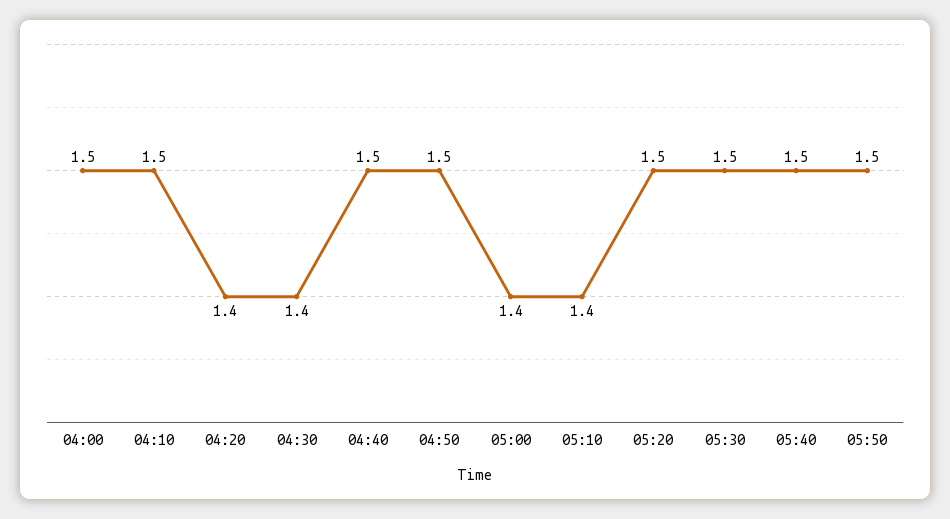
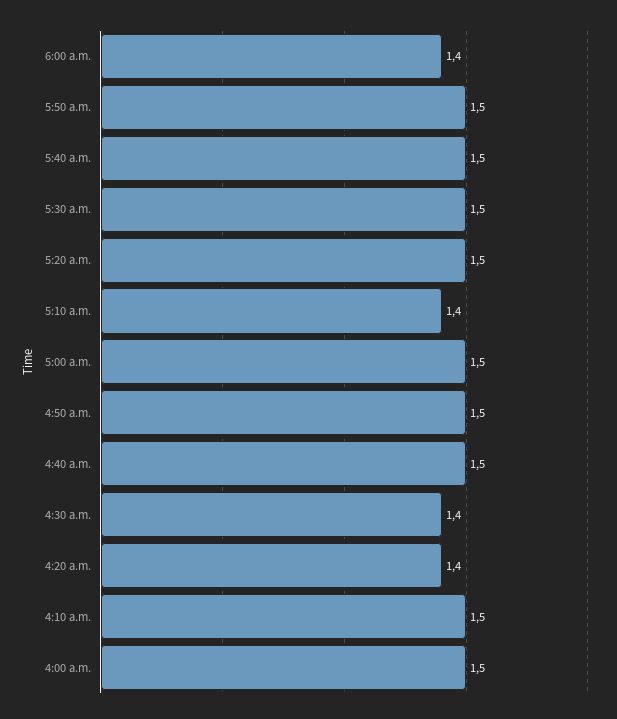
05:00: 1.4 -> 1.5
6:00 a.m.: none -> 1.4

